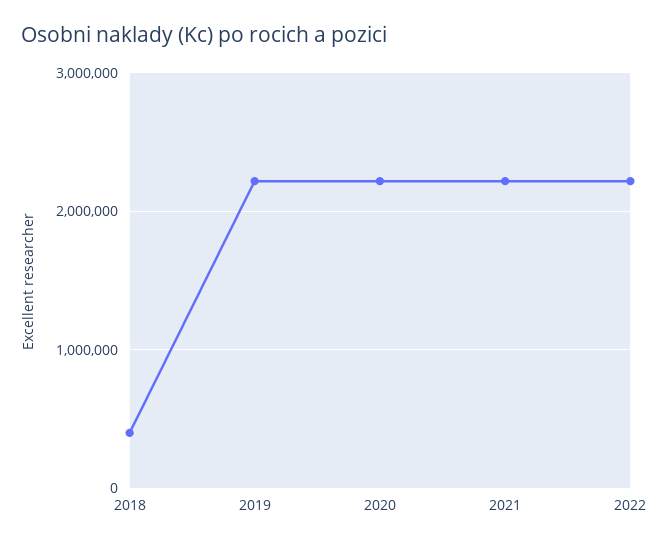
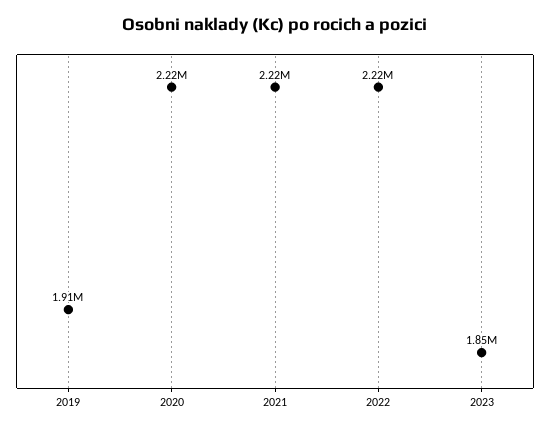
2018: 400000 -> none
2019: 2200000 -> 1910000
2023: none -> 1850000

